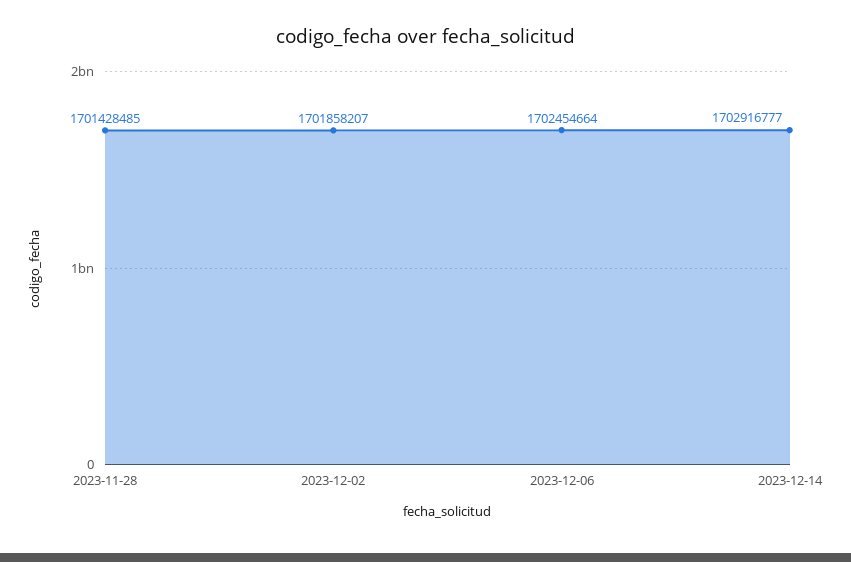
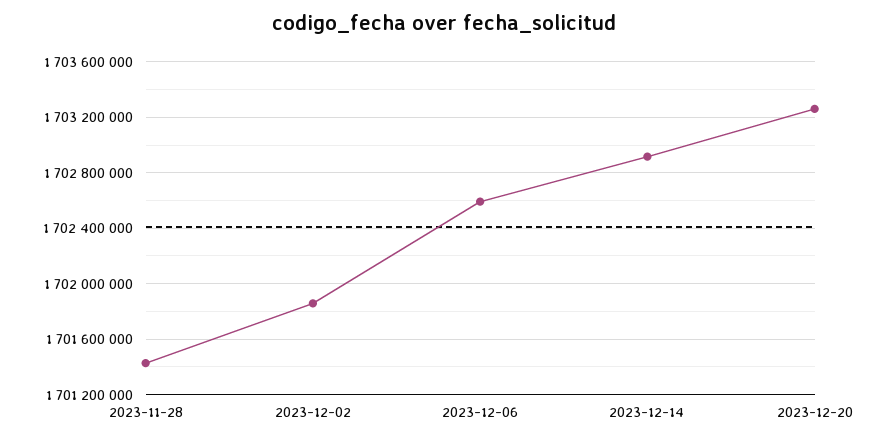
2023-12-06: 1702454664 -> 1702600000
2023-12-20: none -> 1703250000

